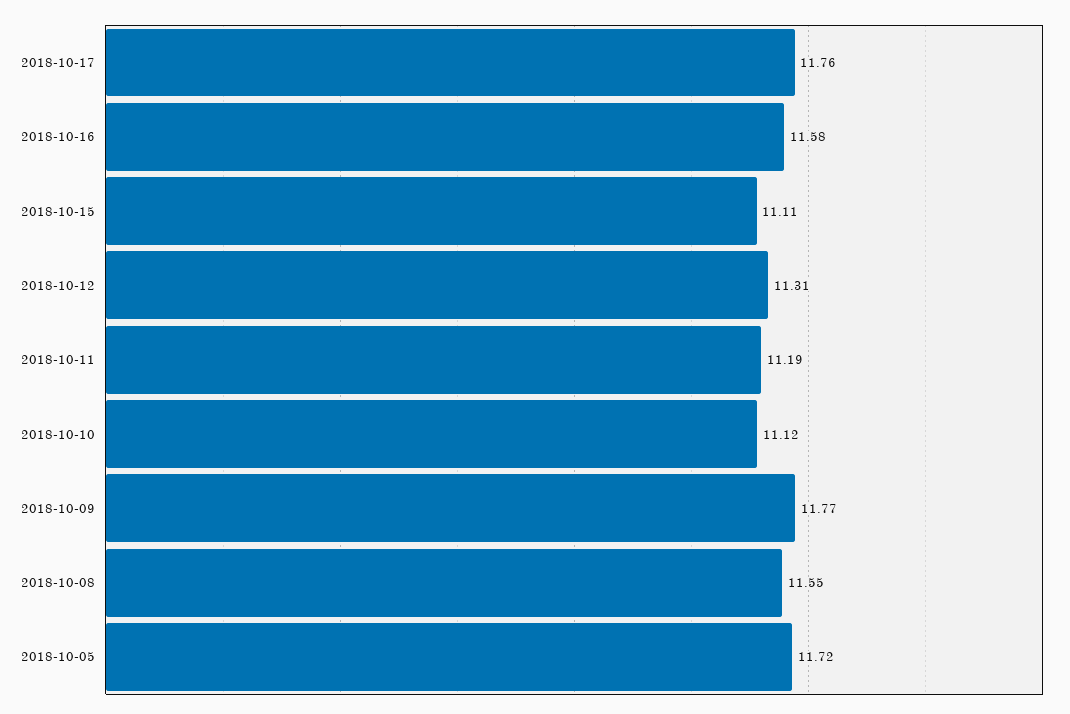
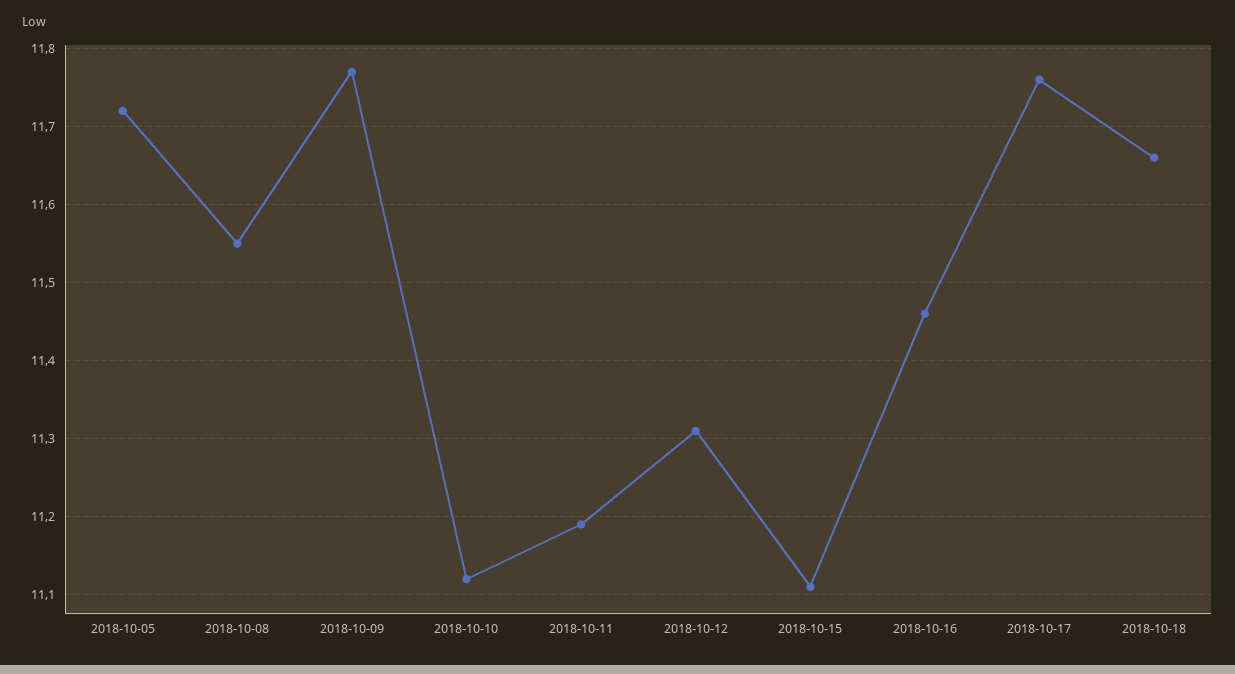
2018-10-16: 11.58 -> 11.46
2018-10-18: none -> 11.66

